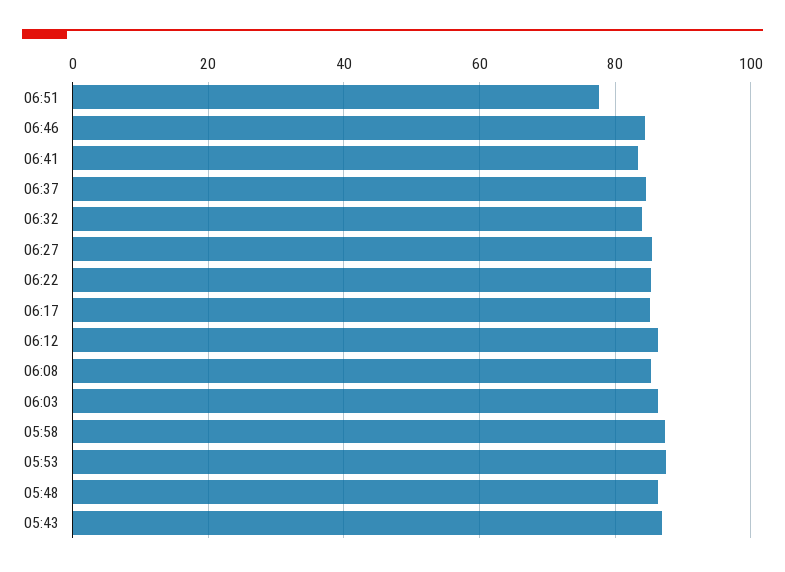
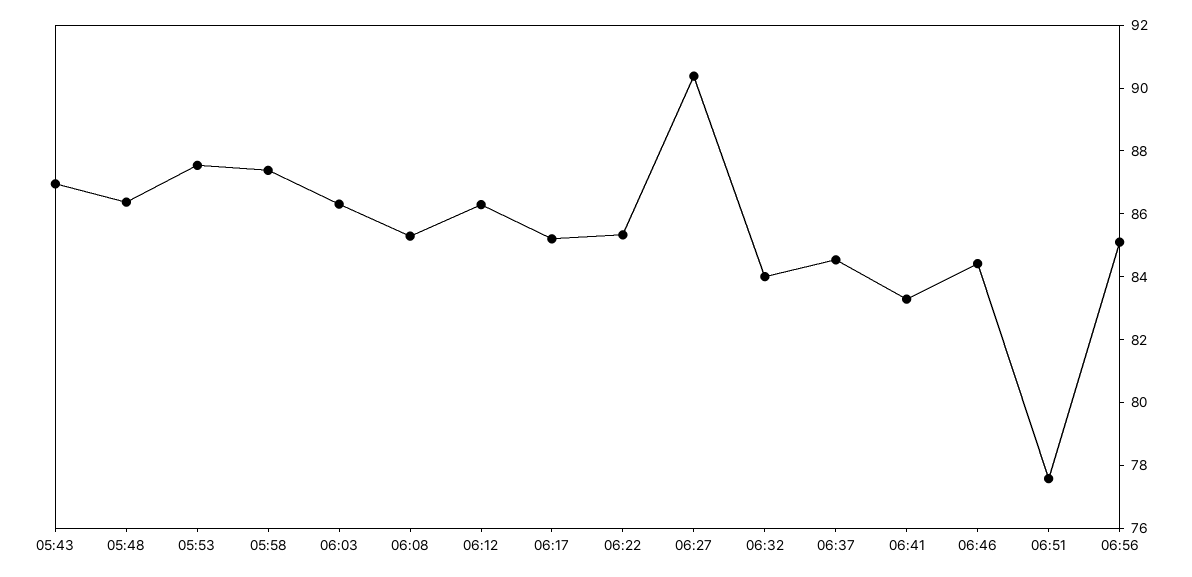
06:27: 86 -> 90.5
06:56: none -> 85

